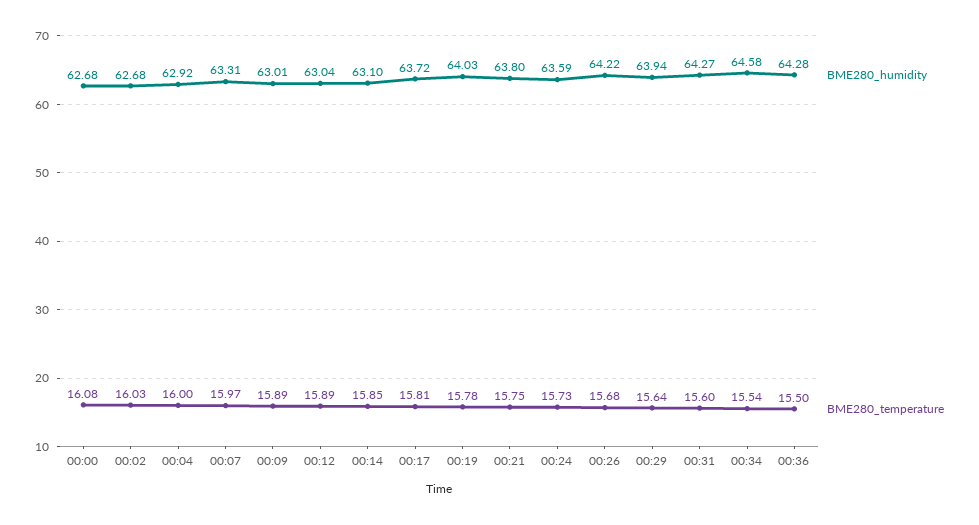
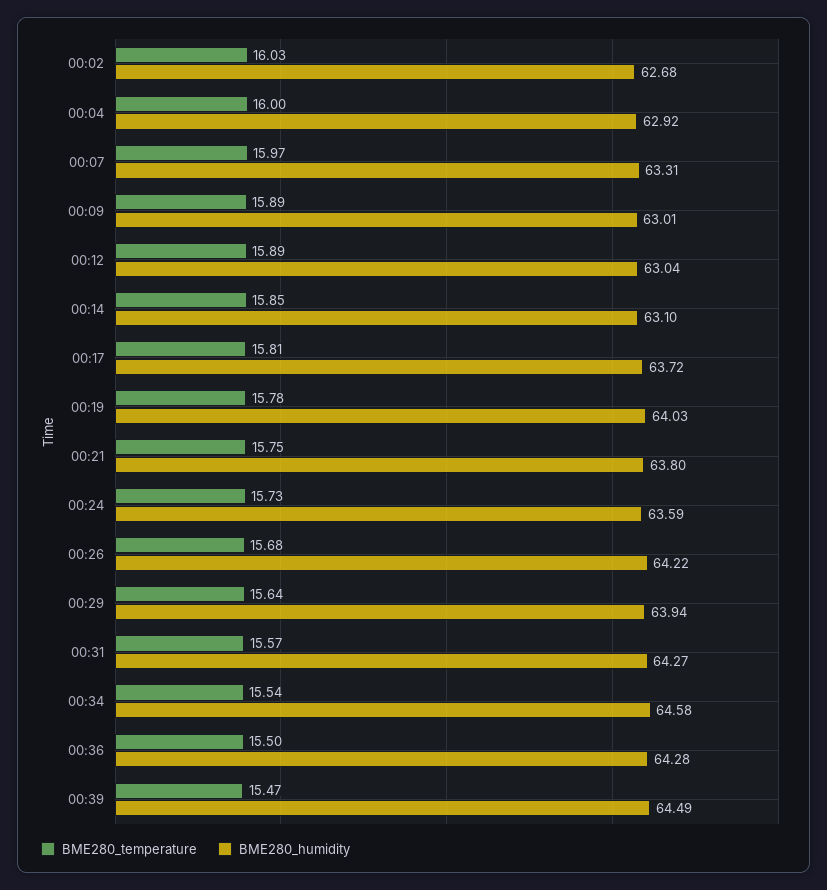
BME280_humidity, 00:00: 62.68 -> none
BME280_temperature, 00:00: 16.08 -> none
BME280_temperature, 00:31: 15.6 -> 15.57
BME280_temperature, 00:39: none -> 15.47
BME280_humidity, 00:39: none -> 64.49

